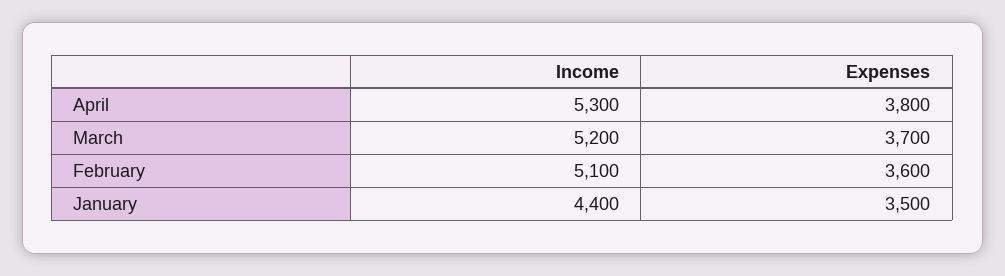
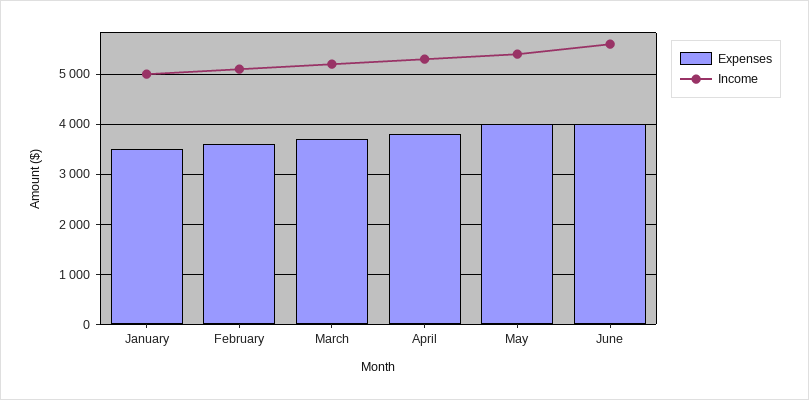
Income, January: 4400 -> 5000
Expenses, May: none -> 4000
Income, May: none -> 5400
Expenses, June: none -> 4000
Income, June: none -> 5600

